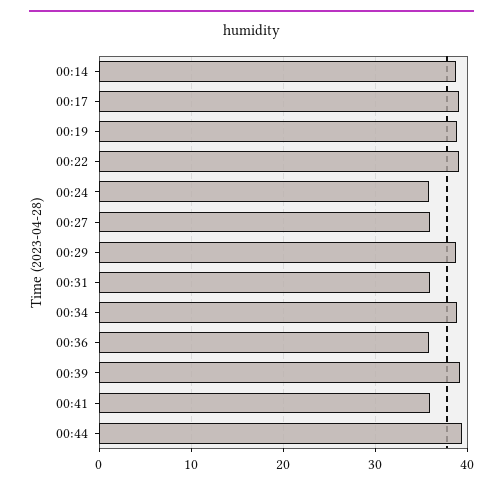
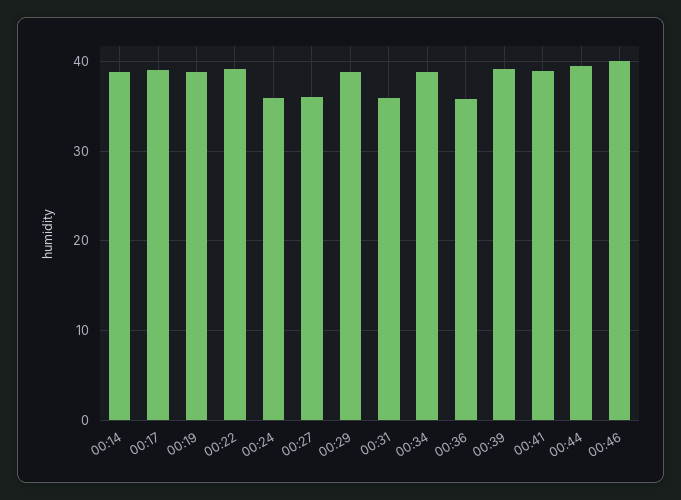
00:41: 36 -> 39
00:46: none -> 40

